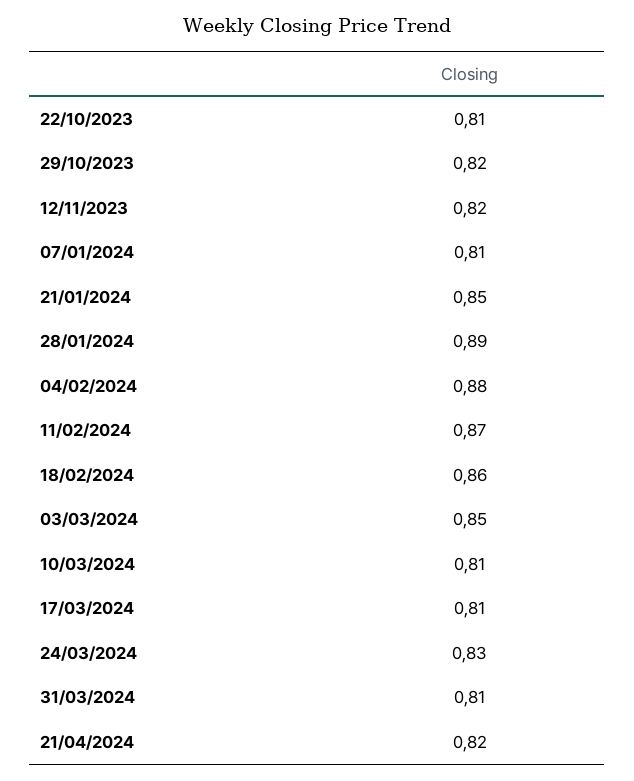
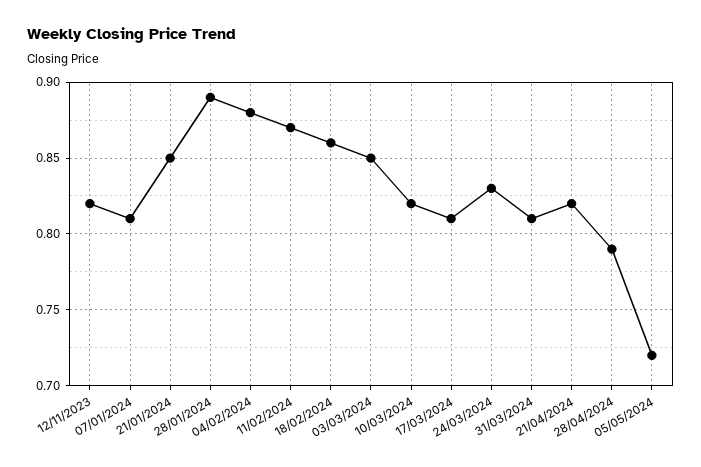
22/10/2023: 0.81 -> none
29/10/2023: 0.82 -> none
10/03/2024: 0.81 -> 0.82
28/04/2024: none -> 0.79
05/05/2024: none -> 0.72

